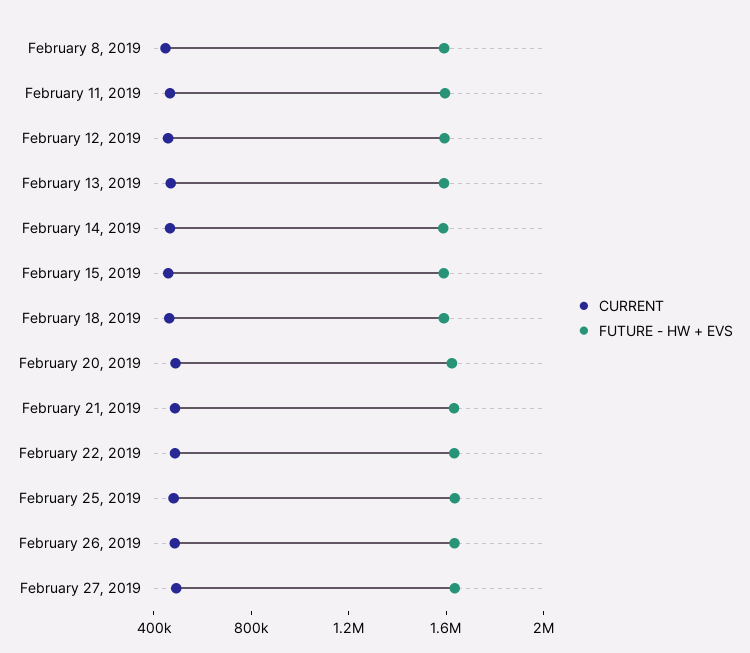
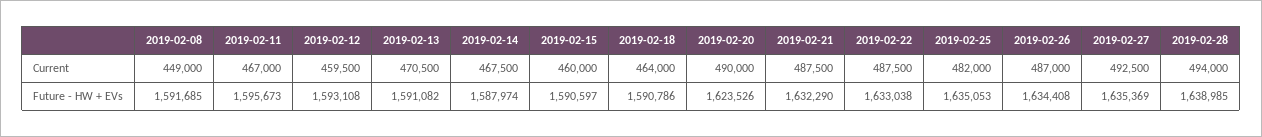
CURRENT, 2019-02-28: none -> 494000
FUTURE - HW + EVS, 2019-02-28: none -> 1638985

